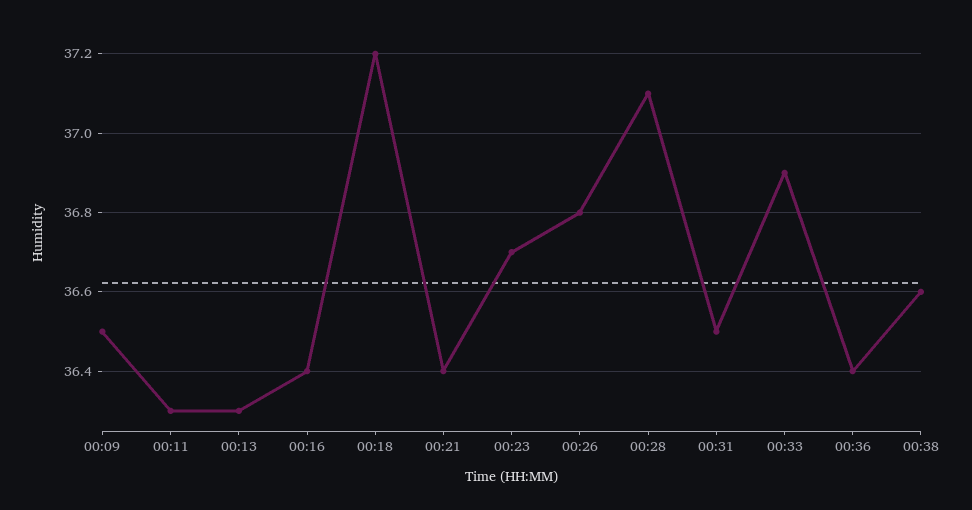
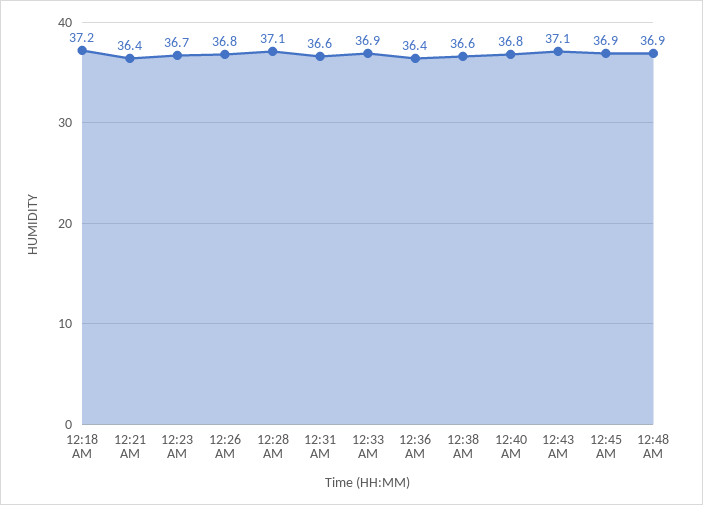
00:09: 36.5 -> none
00:11: 36.3 -> none
00:13: 36.3 -> none
00:16: 36.4 -> none
00:31: 36.5 -> 36.6
12:40 AM: none -> 36.8
12:43 AM: none -> 37.1
12:45 AM: none -> 36.9
12:48 AM: none -> 36.9

